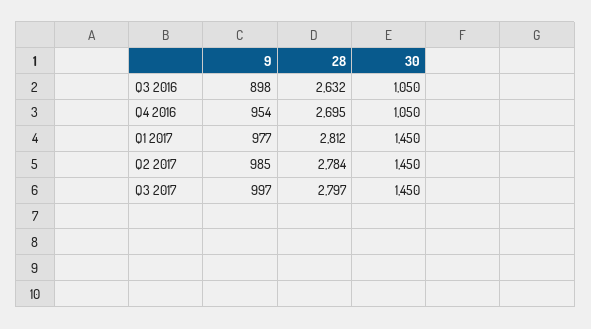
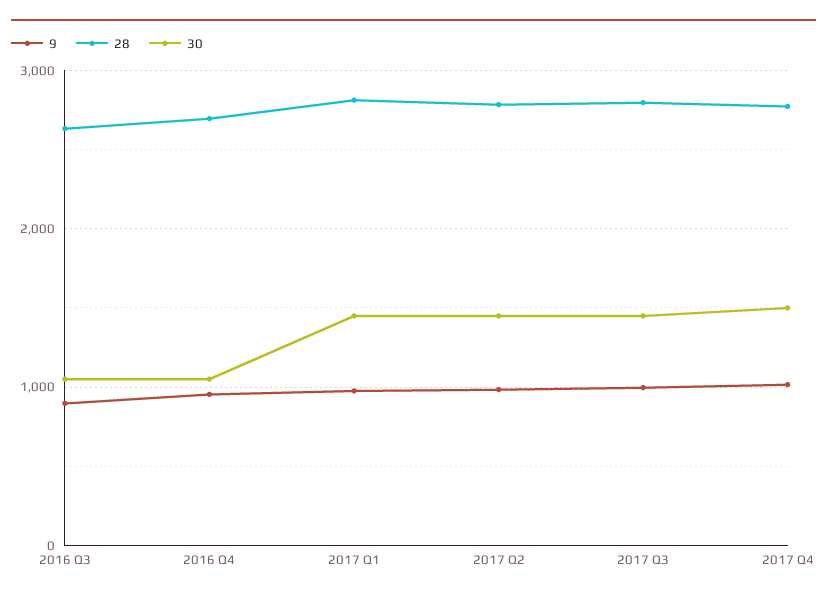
9, 2017 Q4: none -> 1000
28, 2017 Q4: none -> 2800
30, 2017 Q4: none -> 1500

